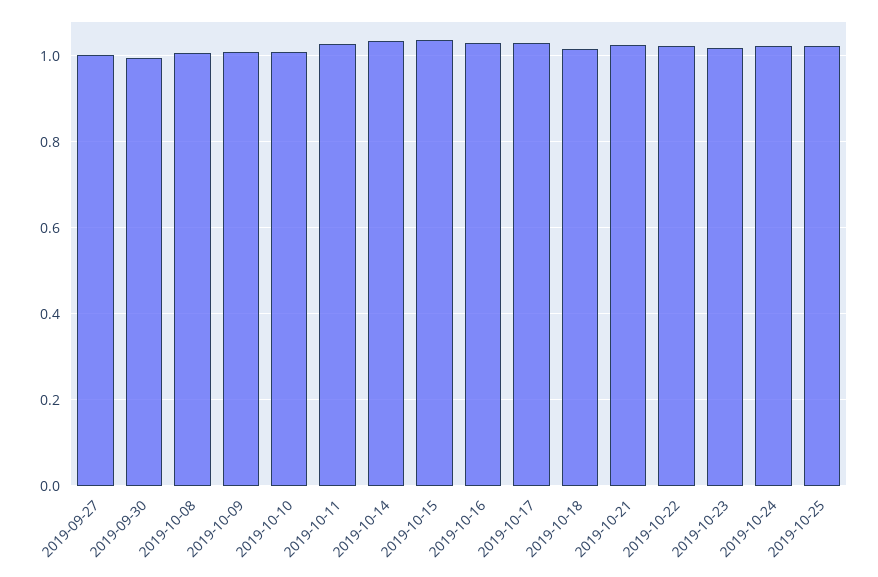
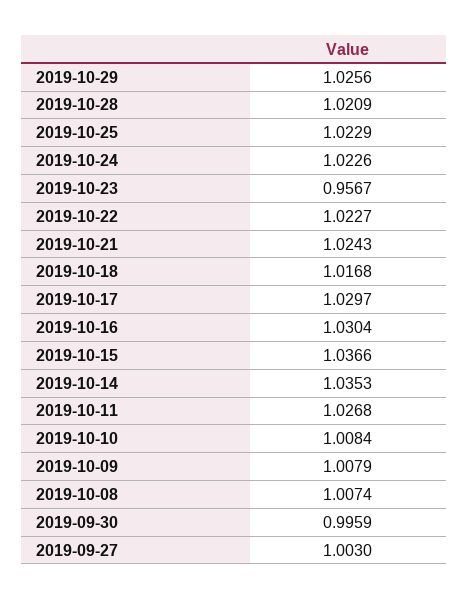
2019-10-23: 1.02 -> 0.9567
2019-10-29: none -> 1.0256
2019-10-28: none -> 1.0209

